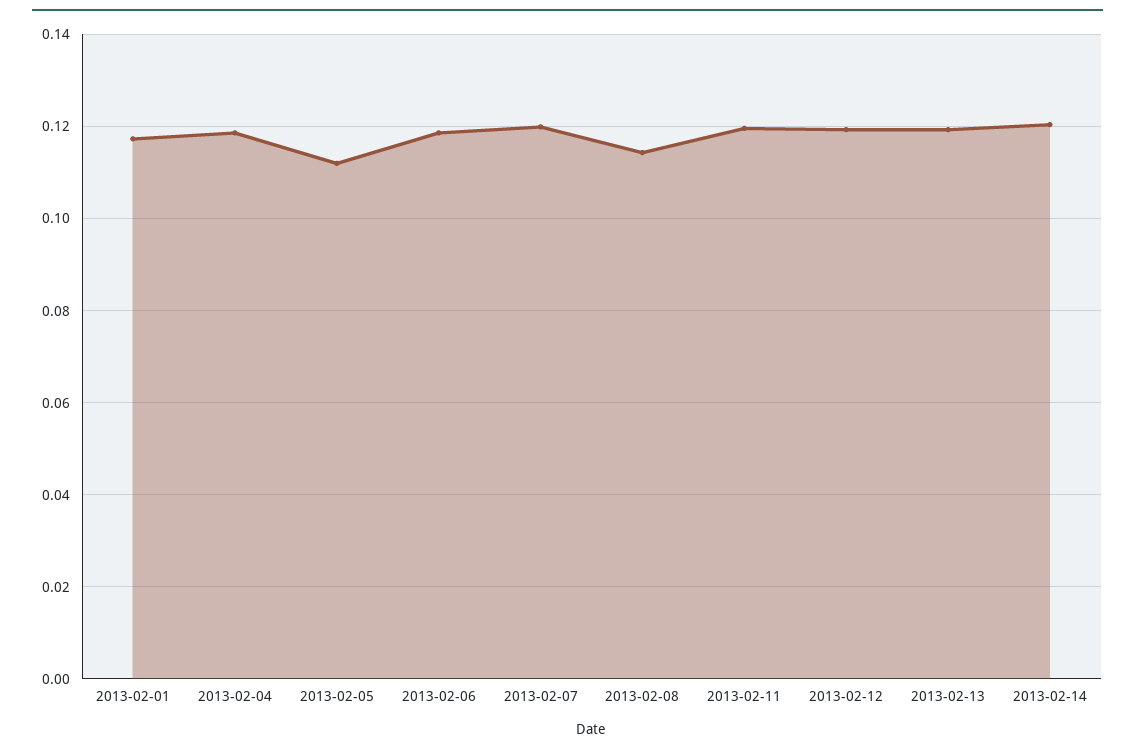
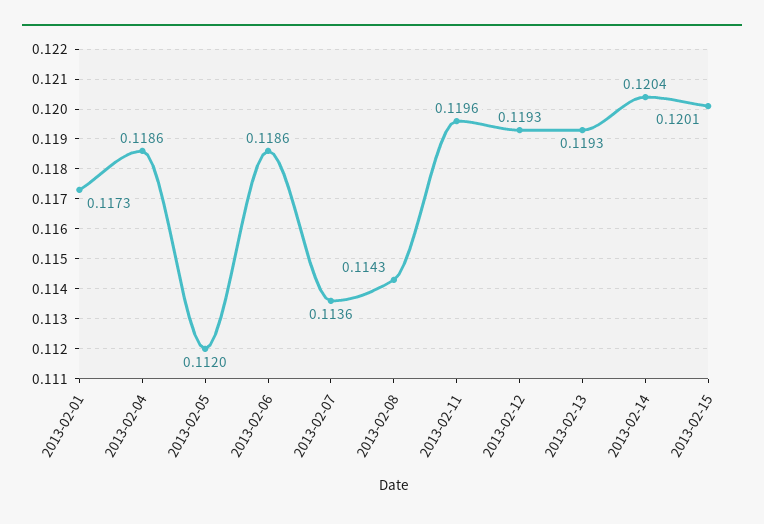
2013-02-07: 0.12 -> 0.1136
2013-02-15: none -> 0.1201

